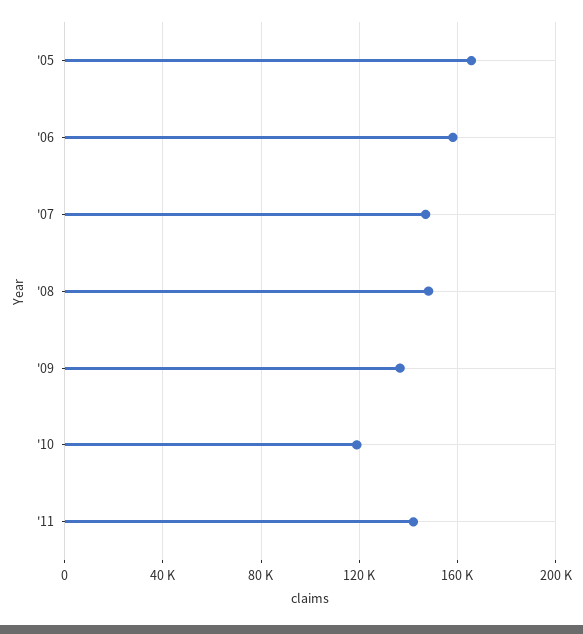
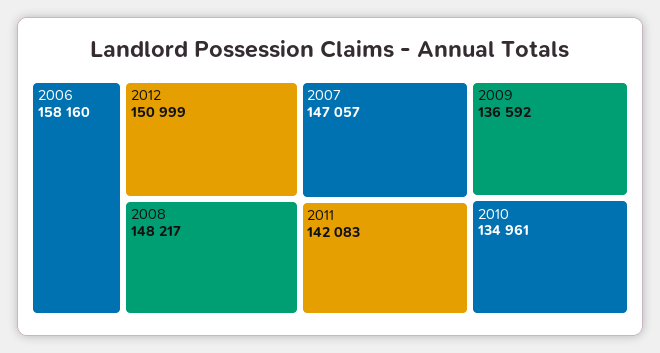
'05: 165000 -> none
'10: 120000 -> 134961
2012: none -> 150999

